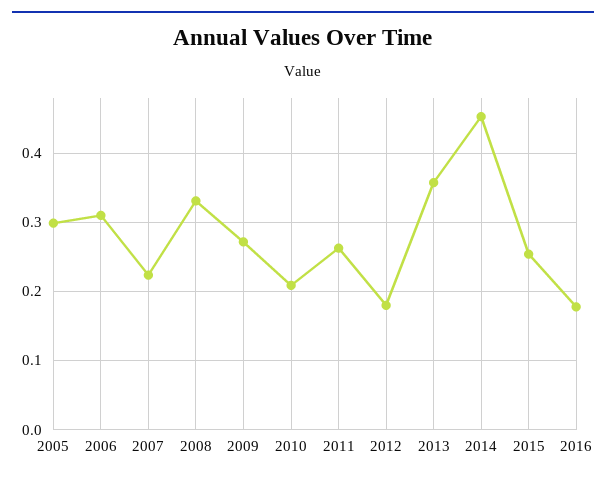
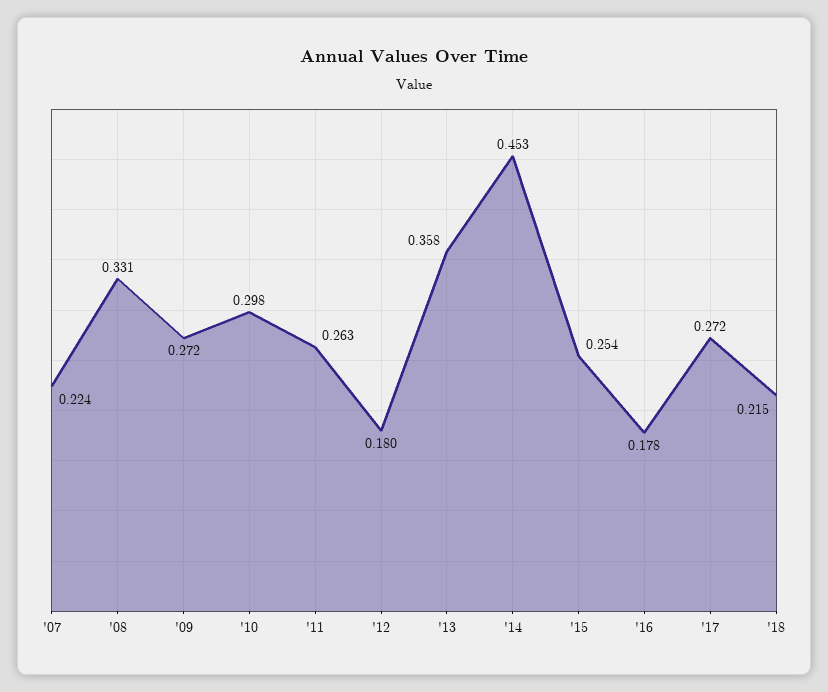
2005: 0.3 -> none
2006: 0.31 -> none
2010: 0.21 -> 0.298
'17: none -> 0.272
'18: none -> 0.215

